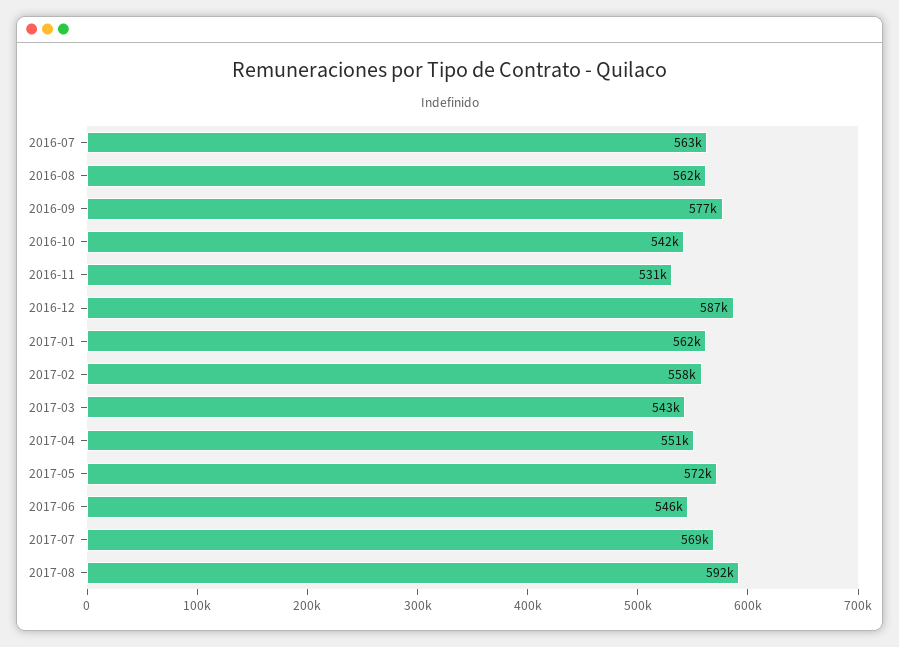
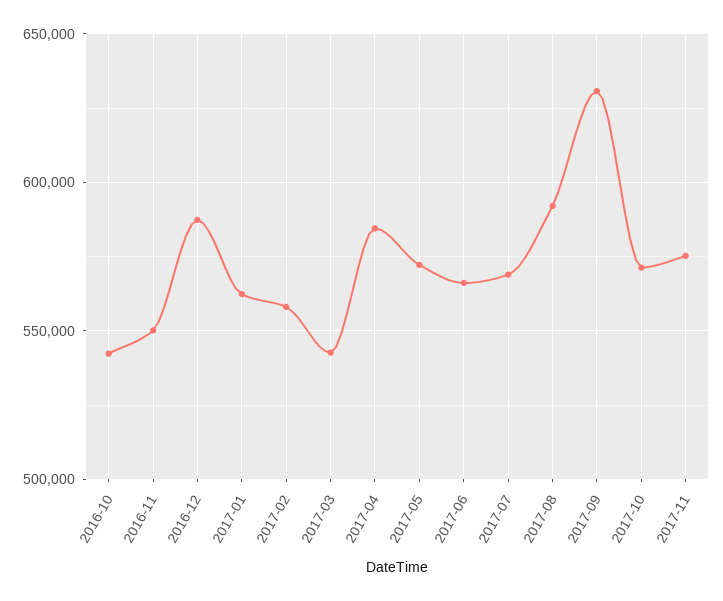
2016-07: 563000 -> none
2016-08: 562000 -> none
2016-09: 577000 -> none
2016-11: 531000 -> 550000
2017-04: 551000 -> 585000
2017-06: 546000 -> 565000
2017-09: none -> 630000
2017-10: none -> 570000
2017-11: none -> 575000

